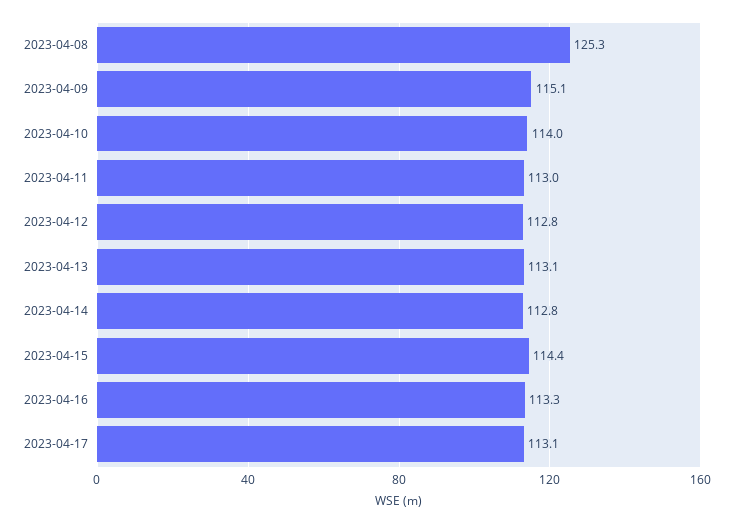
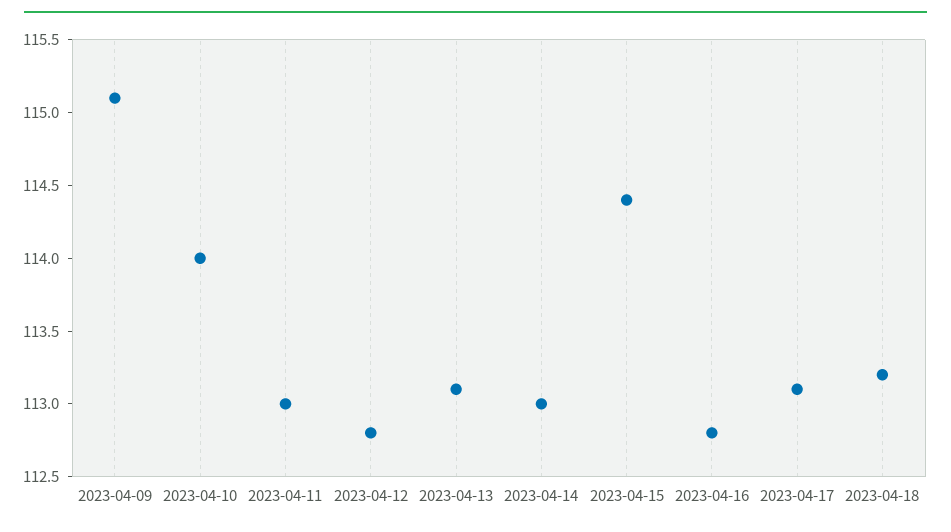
2023-04-08: 125.3 -> none
2023-04-14: 112.8 -> 113
2023-04-16: 113.3 -> 112.8
2023-04-18: none -> 113.2

